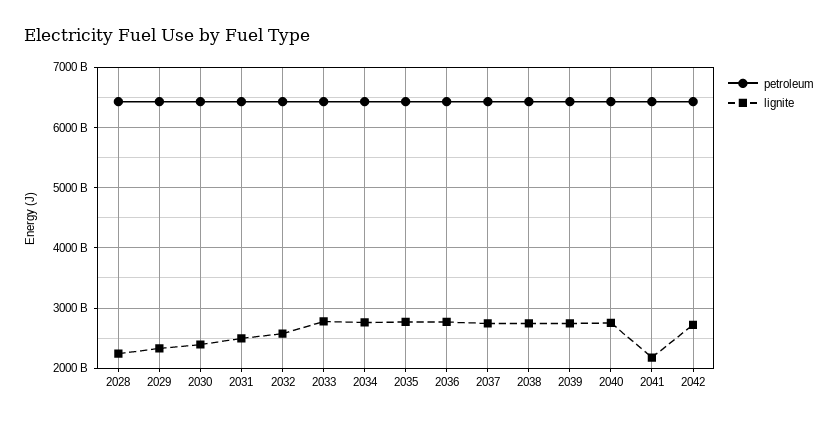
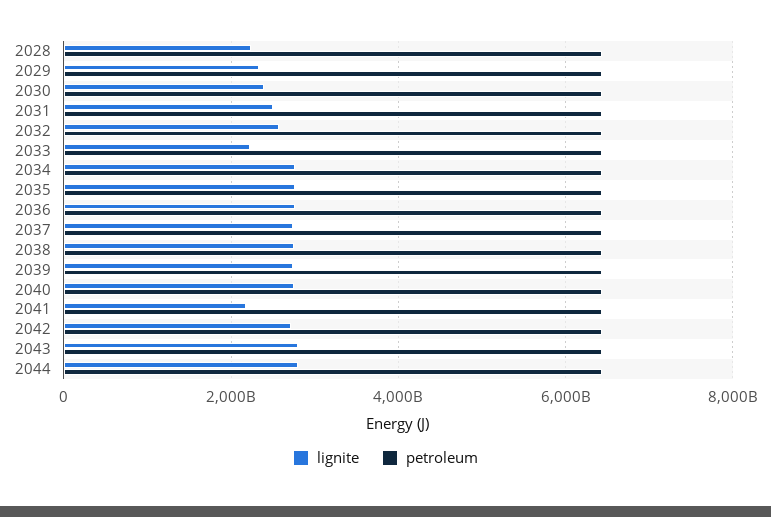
lignite, 2033: 2800000000000 -> 2200000000000
lignite, 2043: none -> 2800000000000
petroleum, 2043: none -> 6400000000000
lignite, 2044: none -> 2800000000000
petroleum, 2044: none -> 6400000000000

